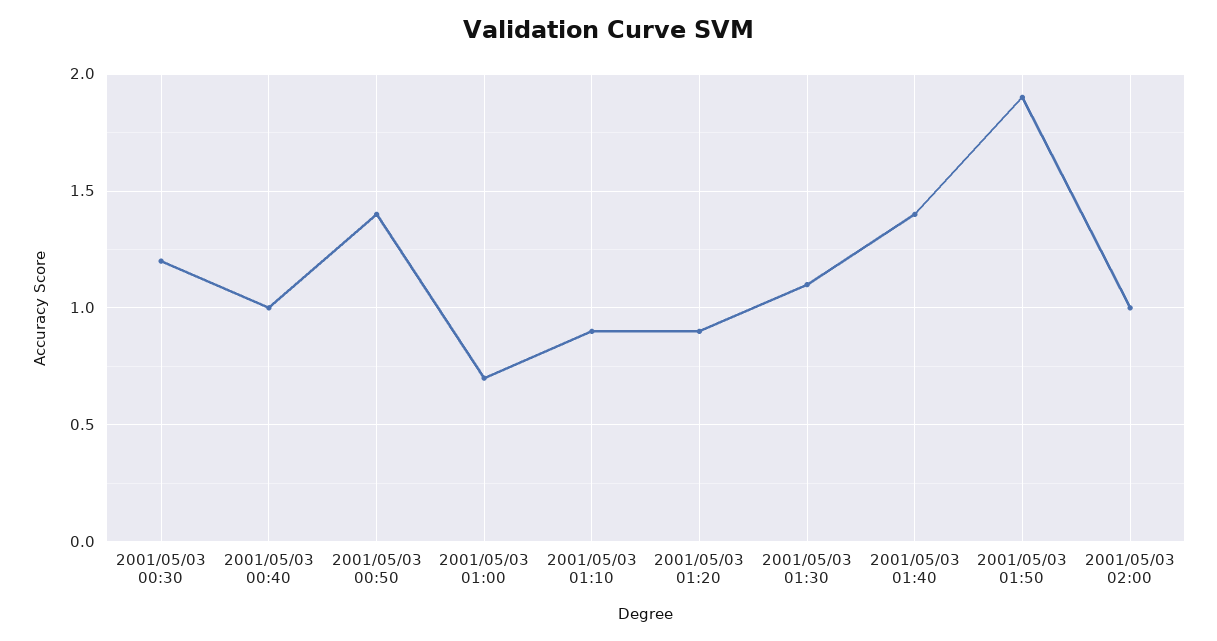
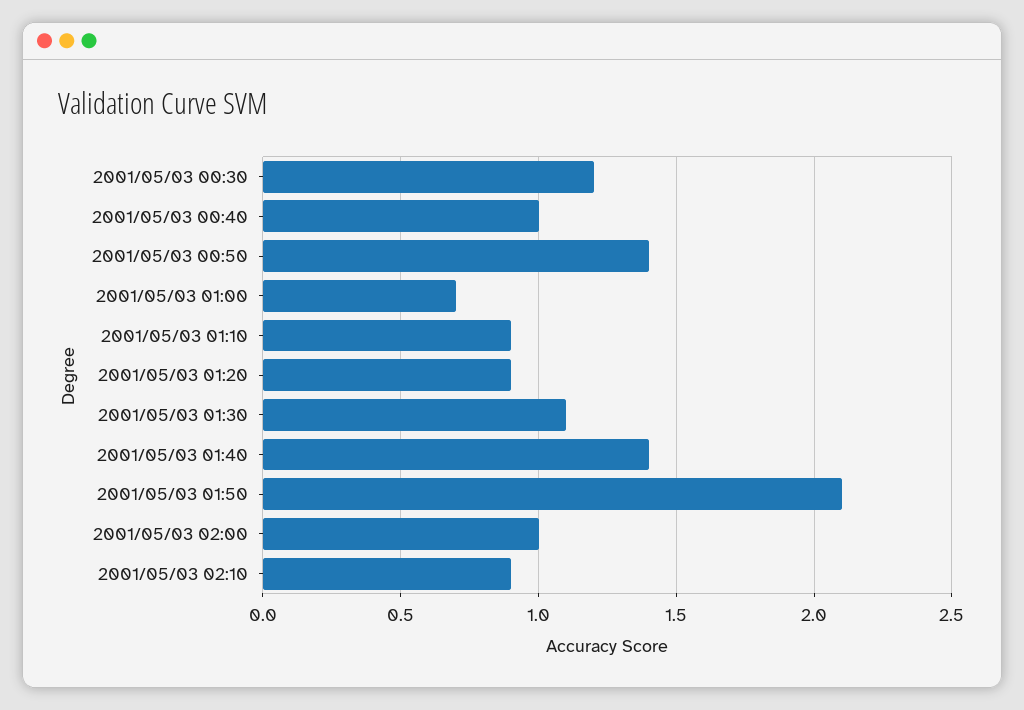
2001/05/03 01:50: 1.9 -> 2.1
2001/05/03 02:10: none -> 0.9

